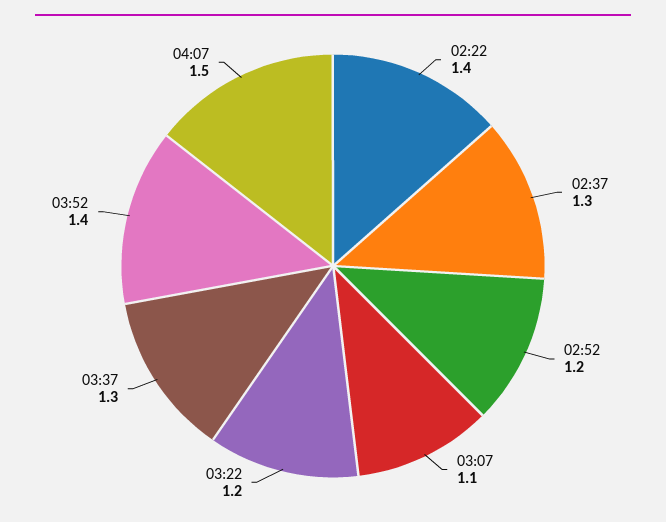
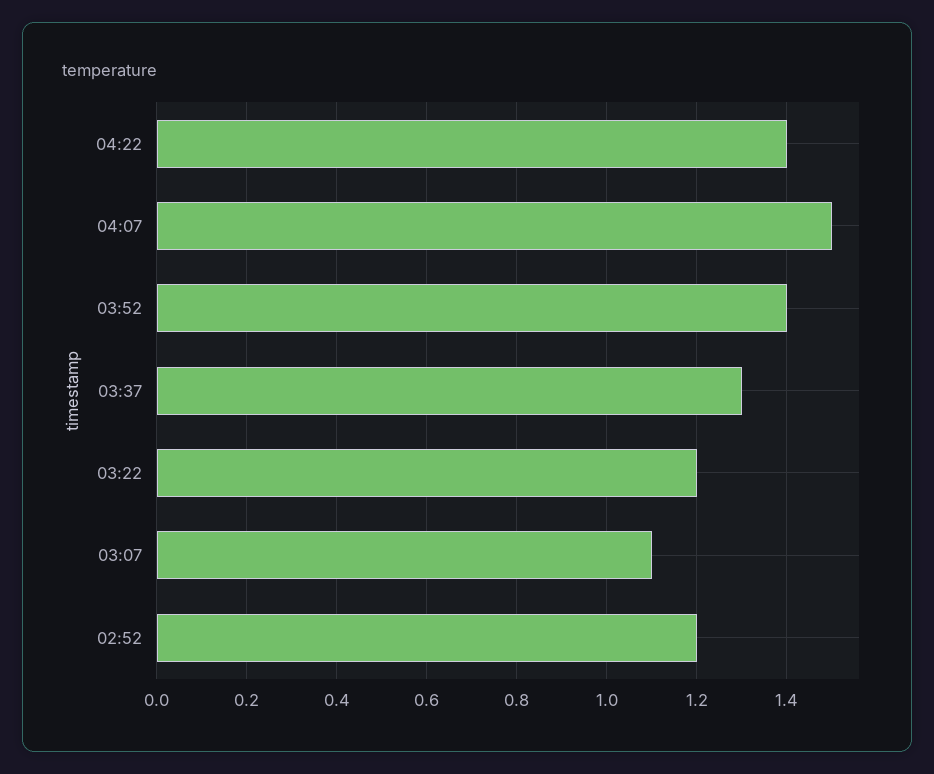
02:22: 1.4 -> none
02:37: 1.3 -> none
04:22: none -> 1.4

